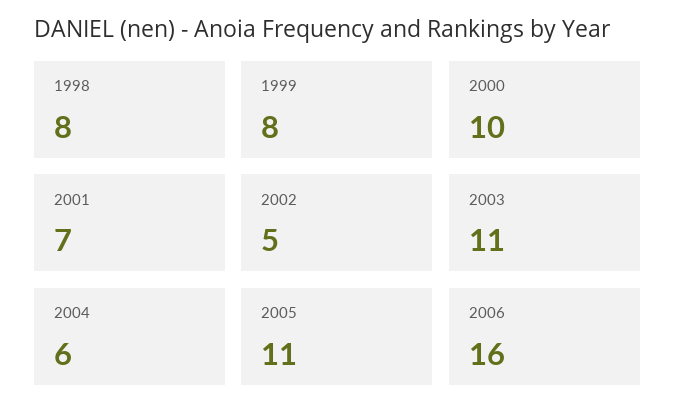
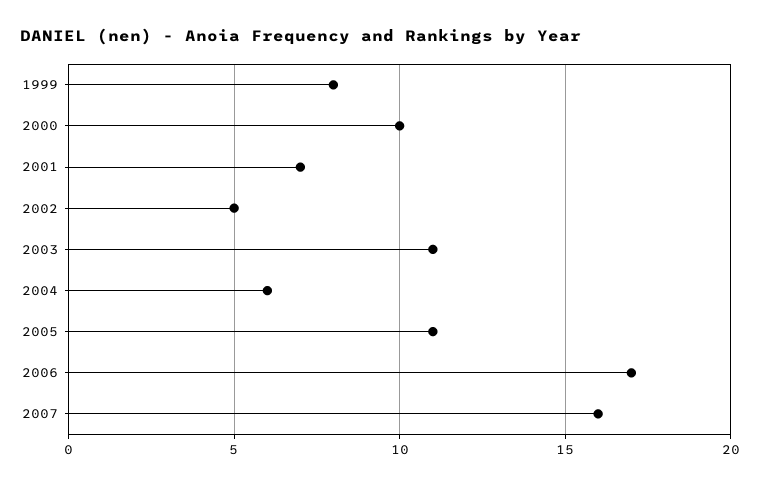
1998: 8 -> none
2006: 16 -> 17
2007: none -> 16

